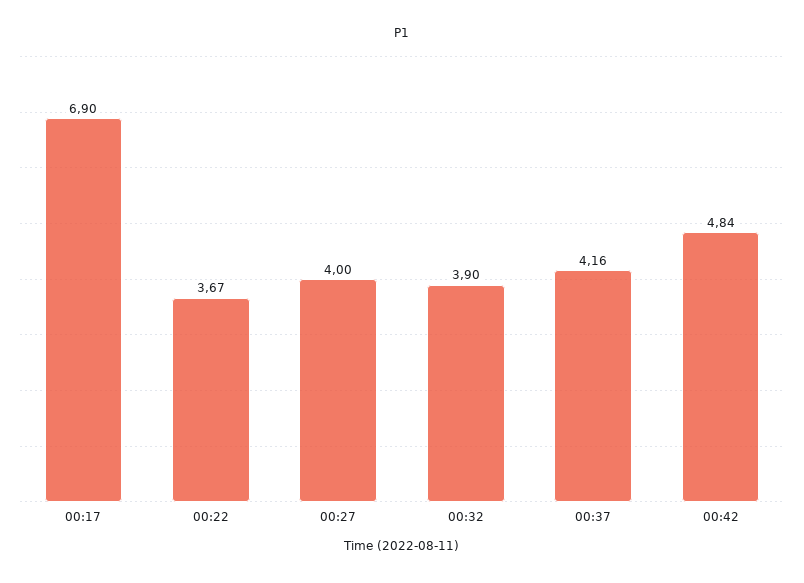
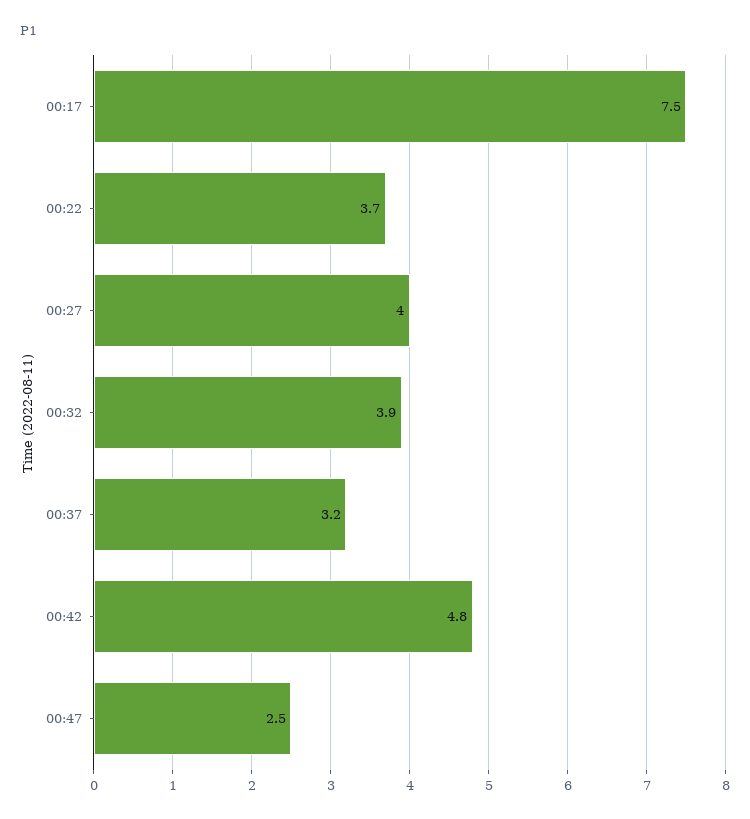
00:17: 6.9 -> 7.5
00:37: 4.16 -> 3.2
00:47: none -> 2.5

